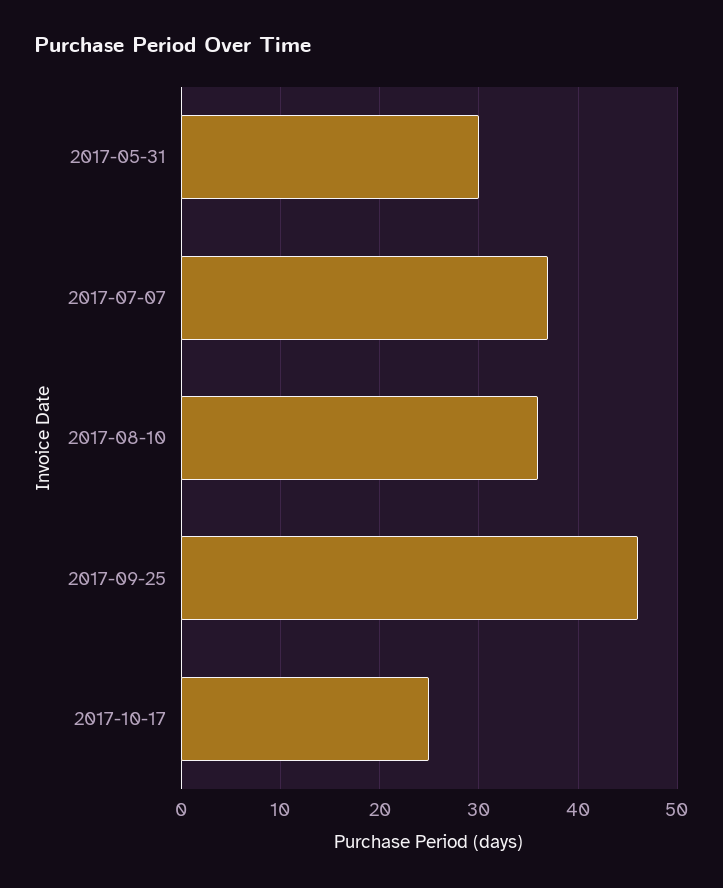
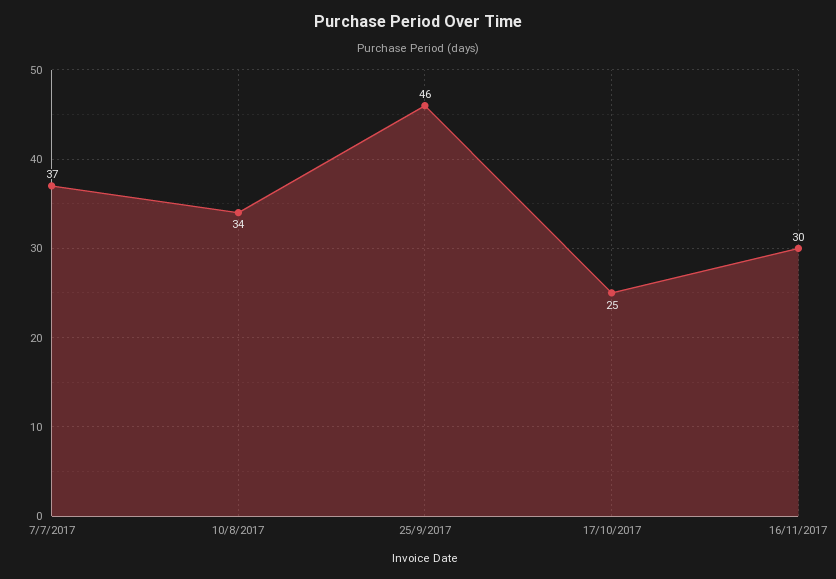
2017-05-31: 30 -> none
2017-08-10: 36 -> 34
16/11/2017: none -> 30

